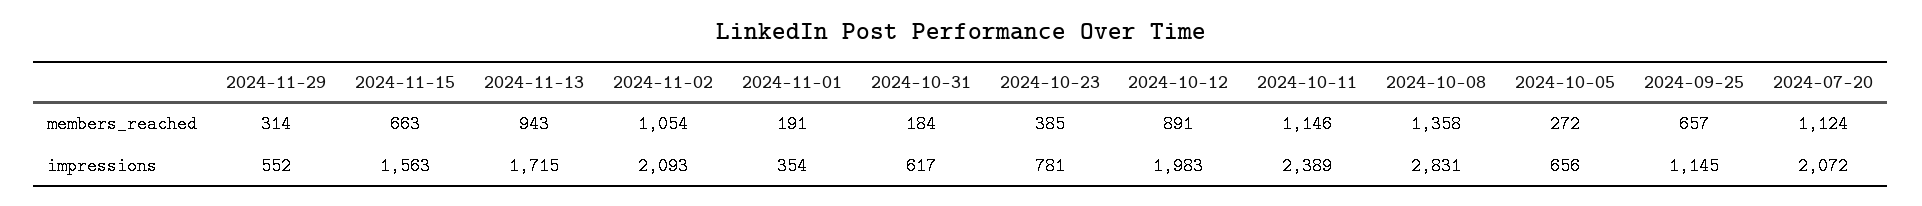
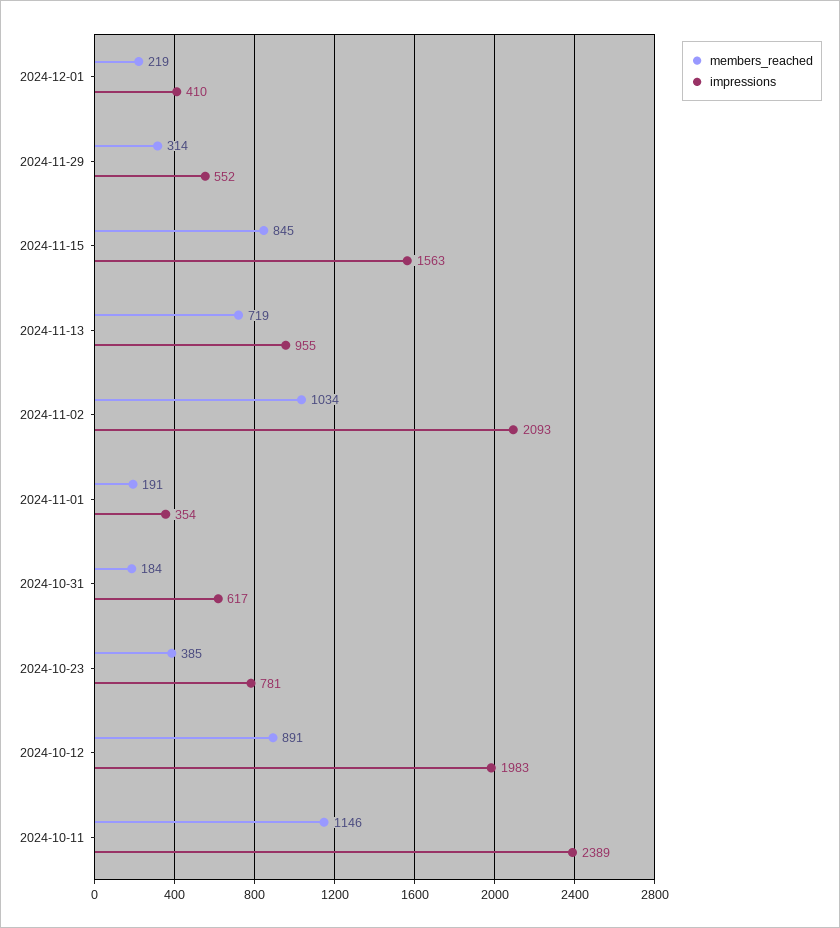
members_reached, 2024-11-15: 663 -> 845
members_reached, 2024-11-13: 943 -> 719
members_reached, 2024-11-02: 1054 -> 1034
members_reached, 2024-10-08: 1358 -> none
members_reached, 2024-10-05: 272 -> none
members_reached, 2024-09-25: 657 -> none
members_reached, 2024-07-20: 1124 -> none
impressions, 2024-11-13: 1715 -> 955
impressions, 2024-10-08: 2831 -> none
impressions, 2024-10-05: 656 -> none
impressions, 2024-09-25: 1145 -> none
impressions, 2024-07-20: 2072 -> none
members_reached, 2024-12-01: none -> 219
impressions, 2024-12-01: none -> 410

